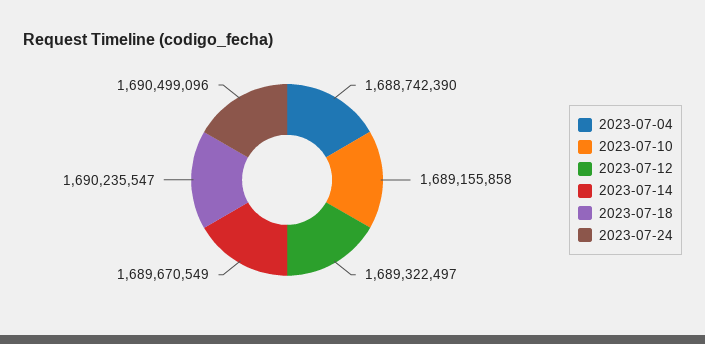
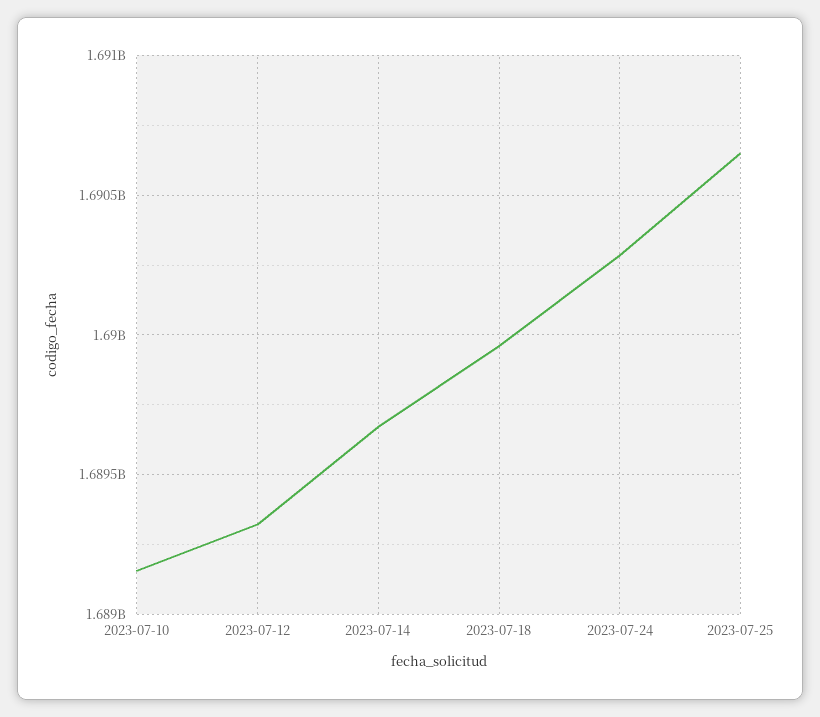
2023-07-04: 1688742390 -> none
2023-07-18: 1690235547 -> 1689950000
2023-07-24: 1690499096 -> 1690300000
2023-07-25: none -> 1690650000

